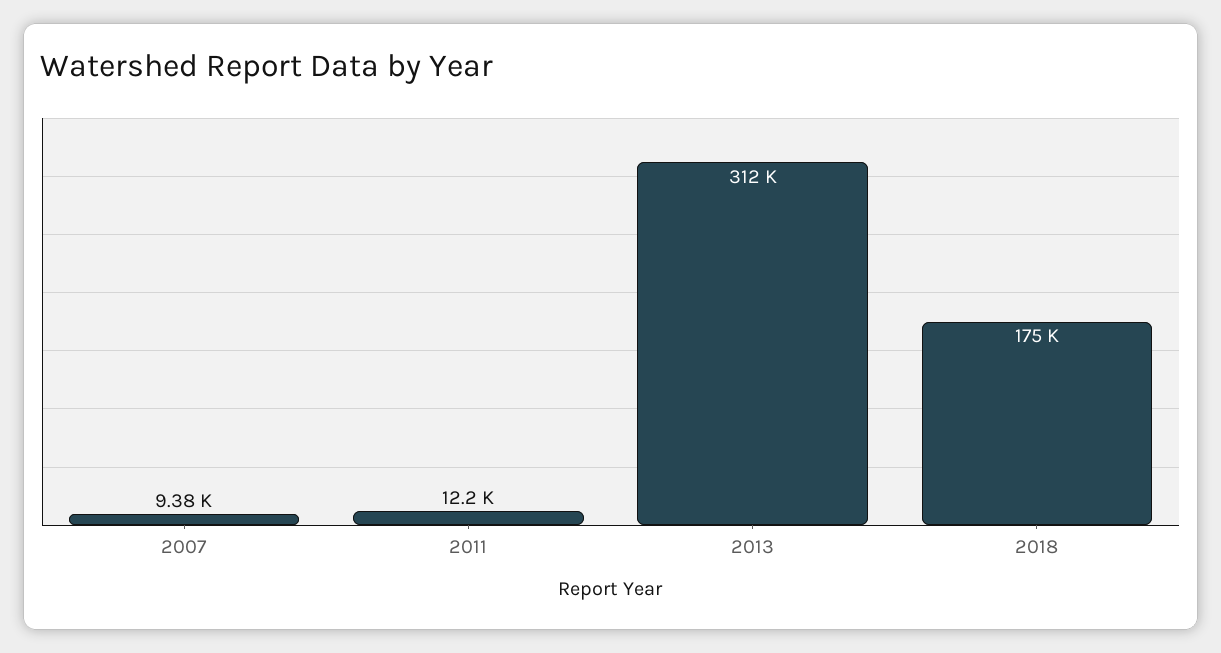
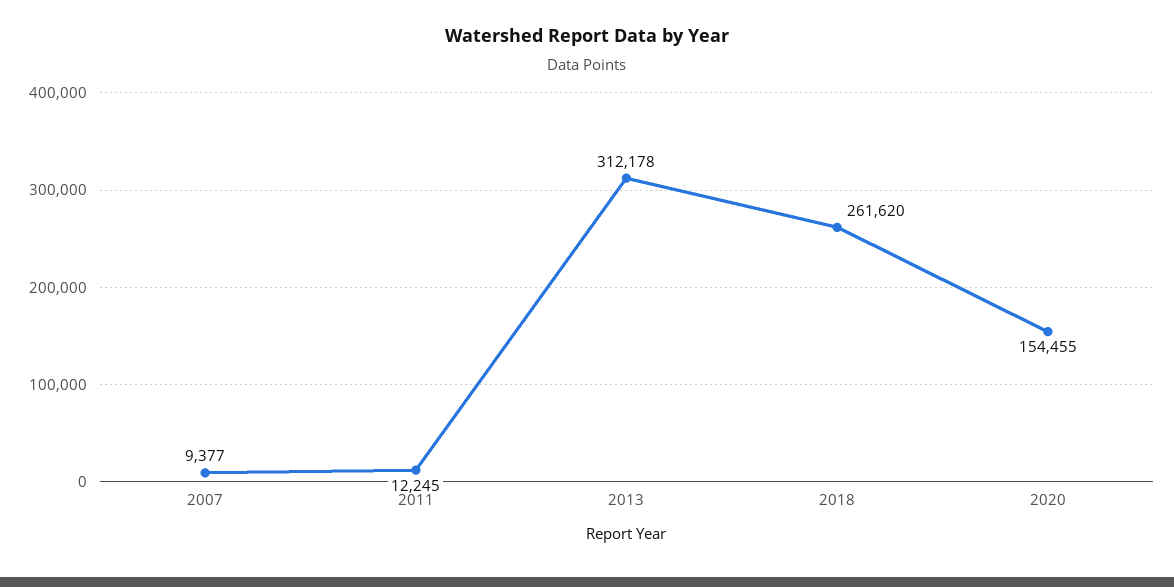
2018: 175000 -> 261620
2020: none -> 154455

